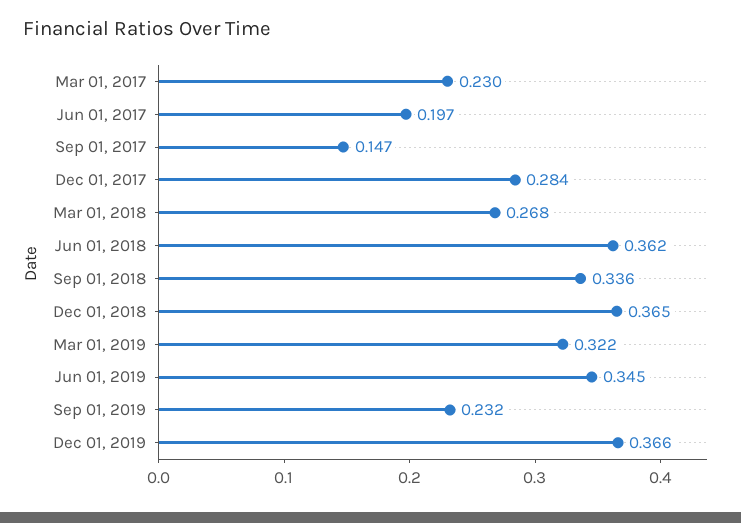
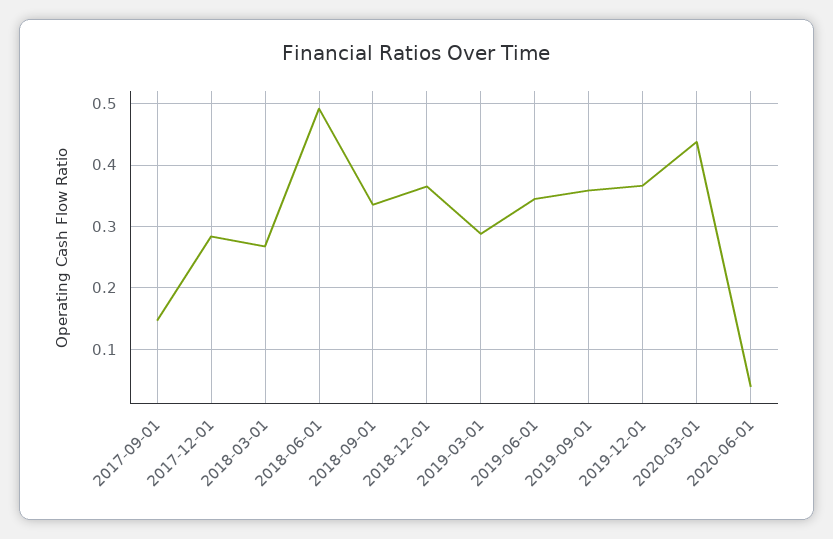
Mar 01, 2017: 0.23 -> none
Jun 01, 2017: 0.197 -> none
Jun 01, 2018: 0.362 -> 0.49
Mar 01, 2019: 0.322 -> 0.29
Sep 01, 2019: 0.232 -> 0.36
2020-03-01: none -> 0.44
2020-06-01: none -> 0.04

